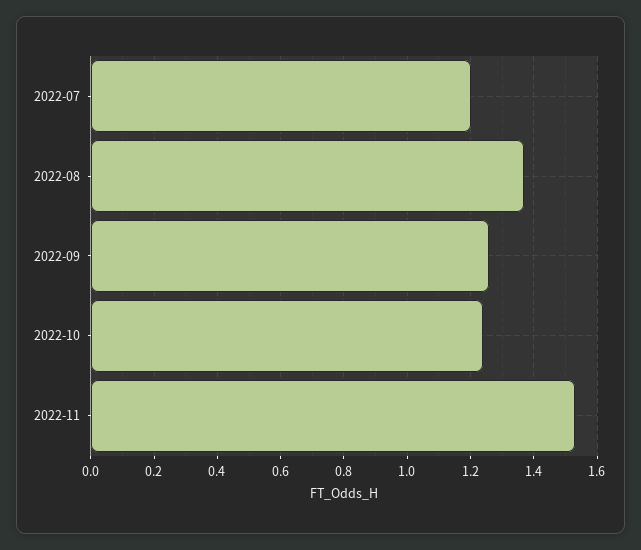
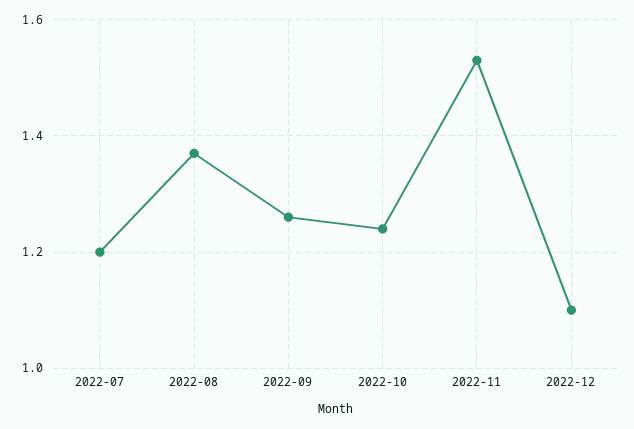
2022-12: none -> 1.1

